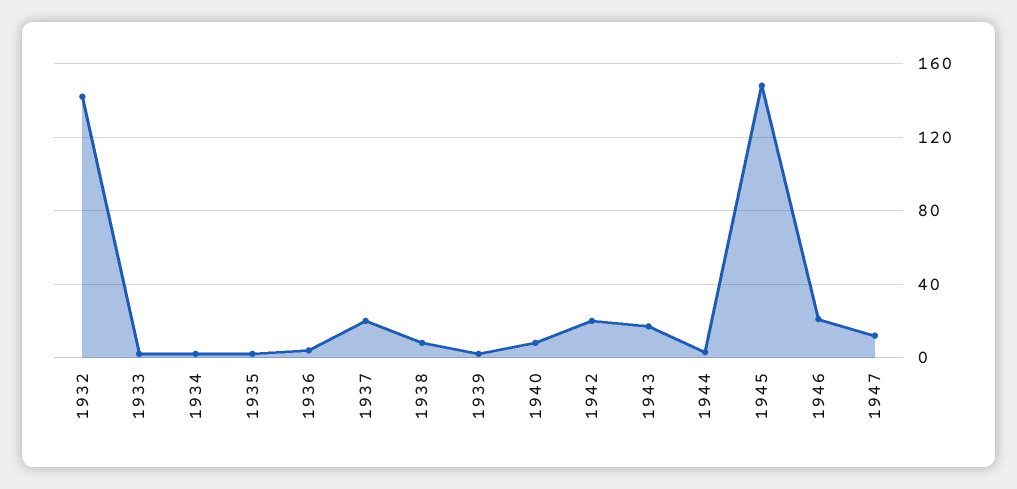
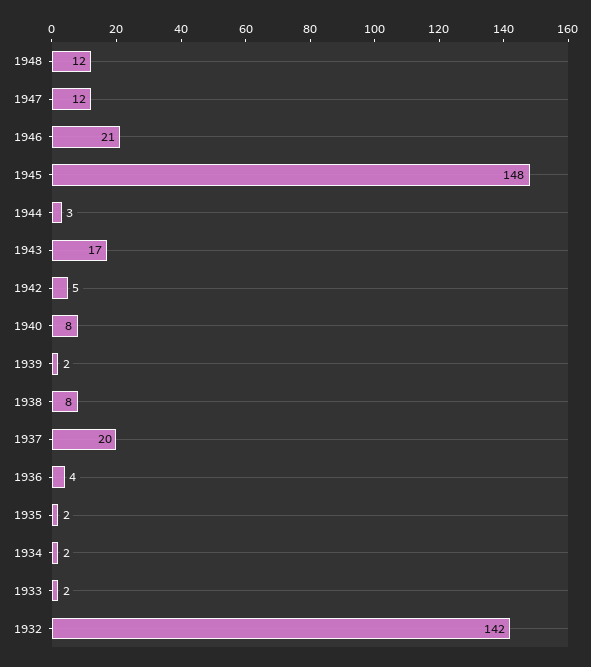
1942: 20 -> 5
1948: none -> 12

